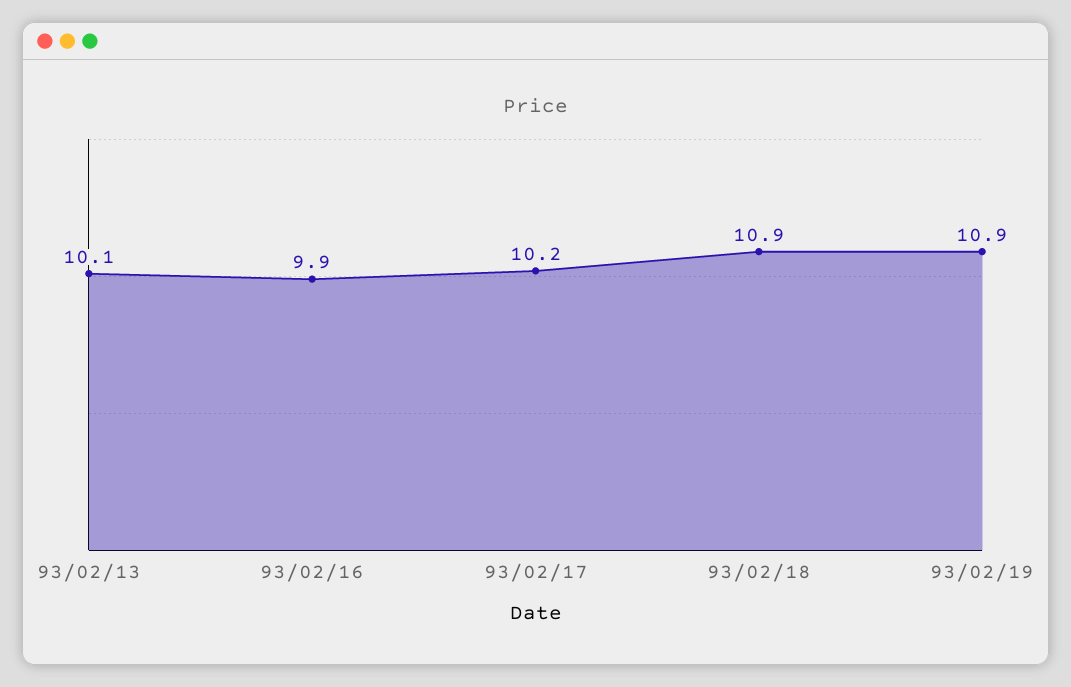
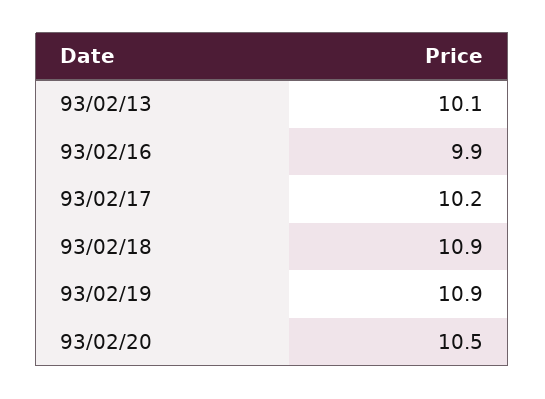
93/02/20: none -> 10.5

